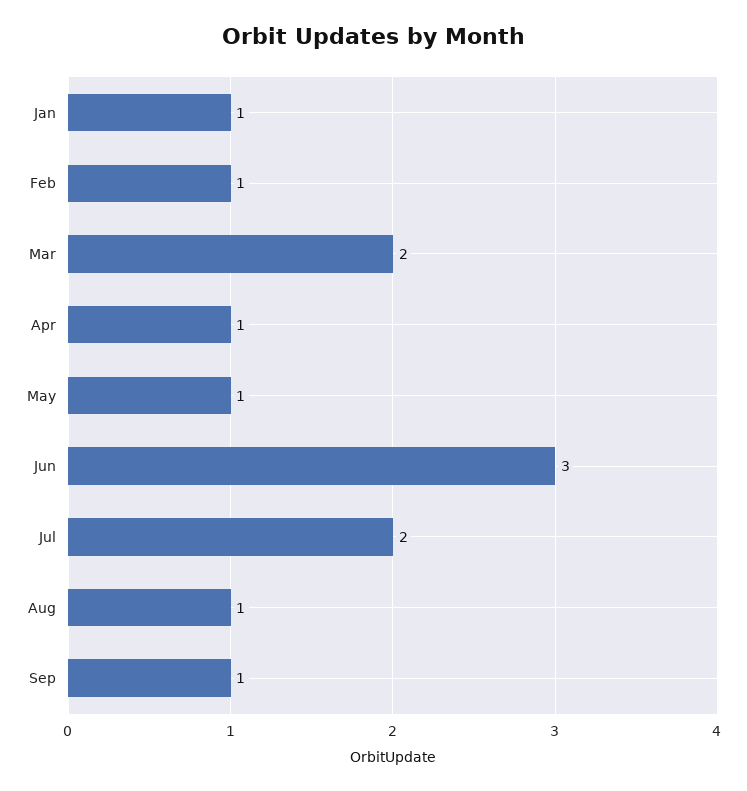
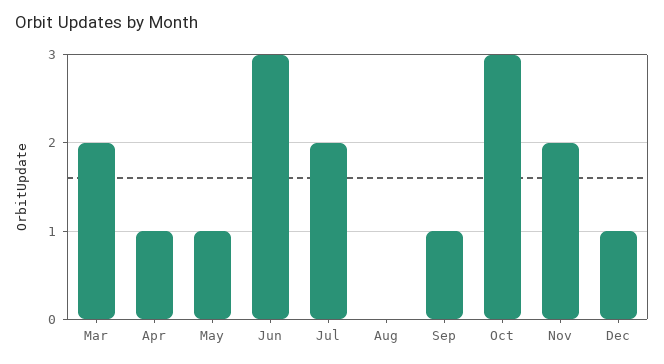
Jan: 1 -> none
Feb: 1 -> none
Aug: 1 -> 0
Oct: none -> 3
Nov: none -> 2
Dec: none -> 1

